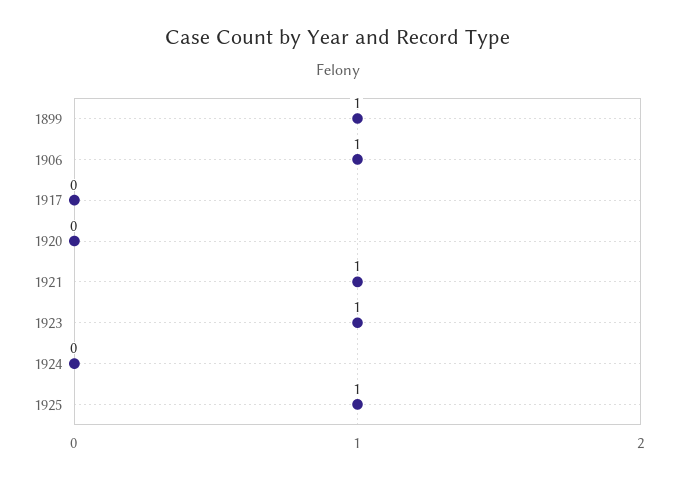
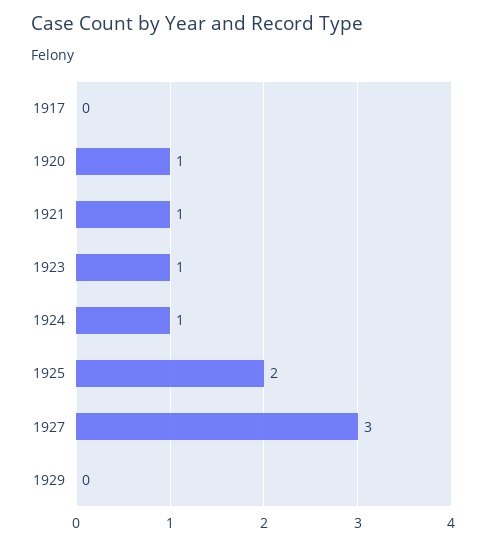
1899: 1 -> none
1906: 1 -> none
1920: 0 -> 1
1924: 0 -> 1
1925: 1 -> 2
1927: none -> 3
1929: none -> 0

